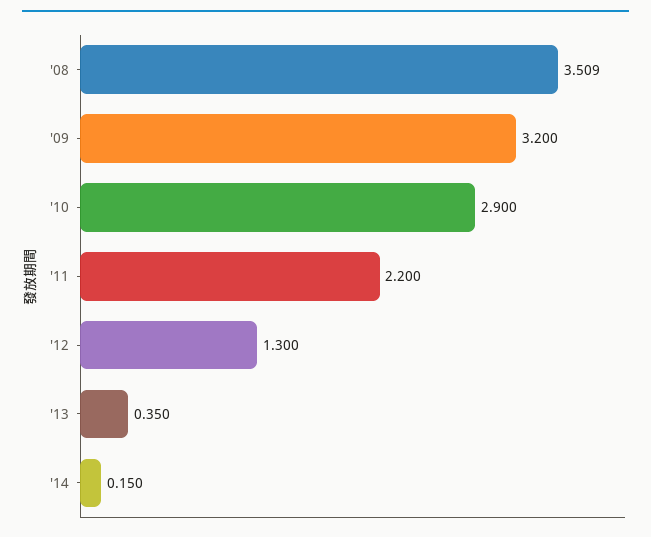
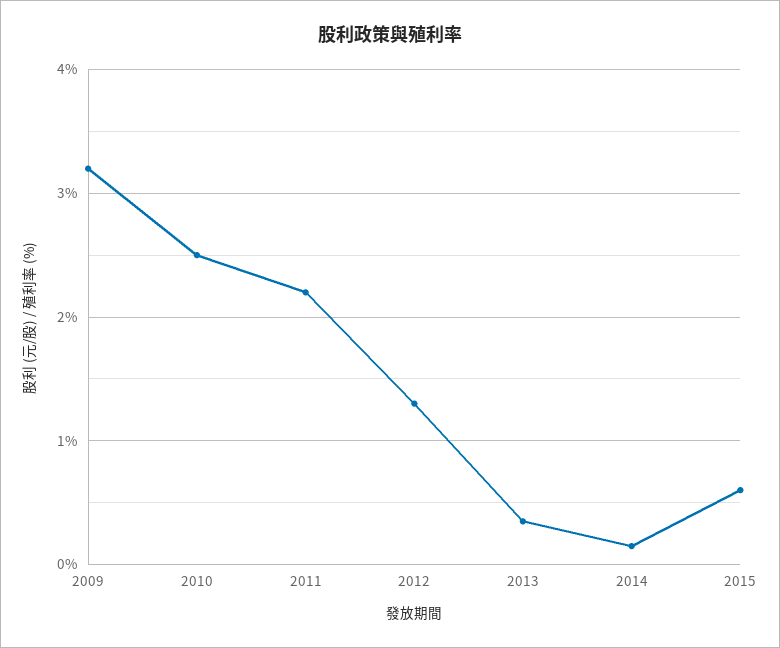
'08: 3.509 -> none
'10: 2.9 -> 2.5
2015: none -> 0.6

